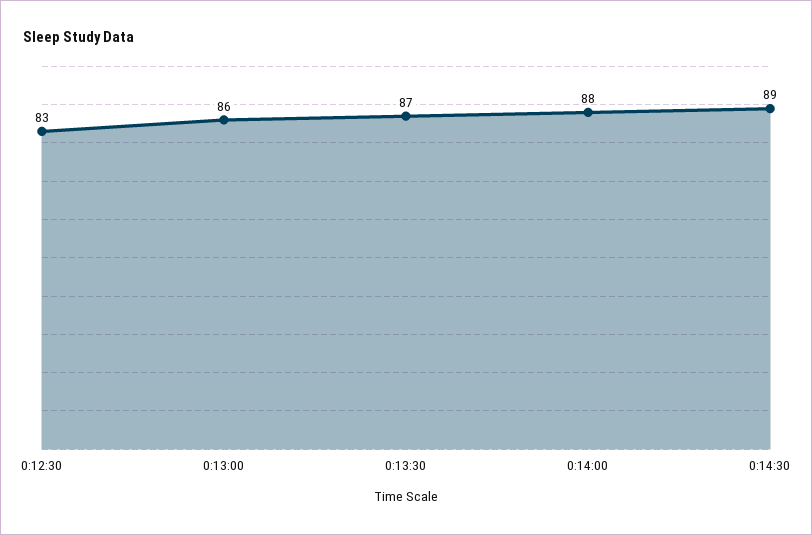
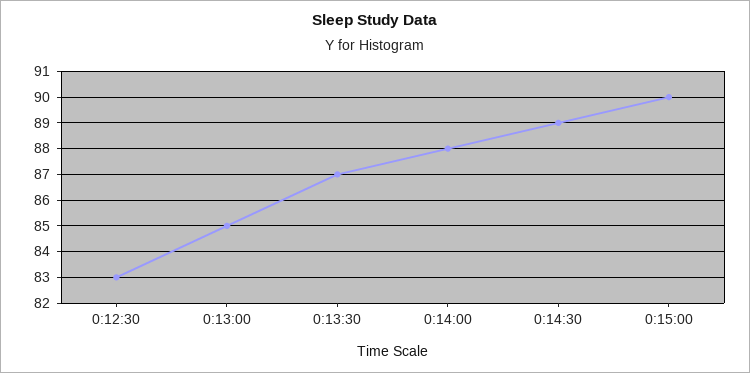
0:13:00: 86 -> 85
0:15:00: none -> 90

